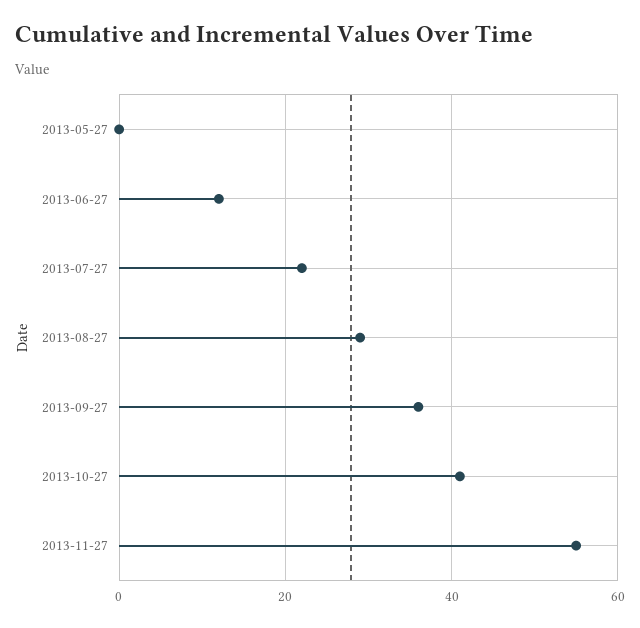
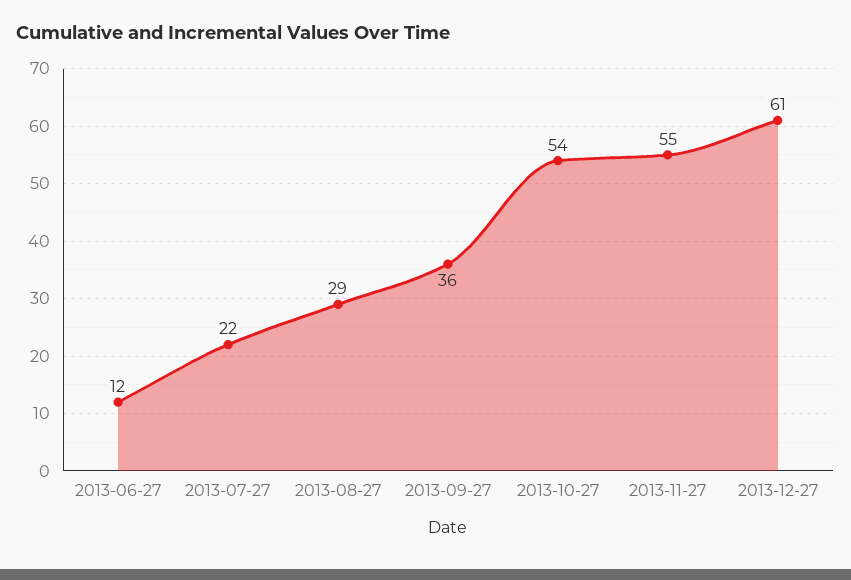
2013-05-27: 0 -> none
2013-10-27: 40 -> 54
2013-12-27: none -> 61

